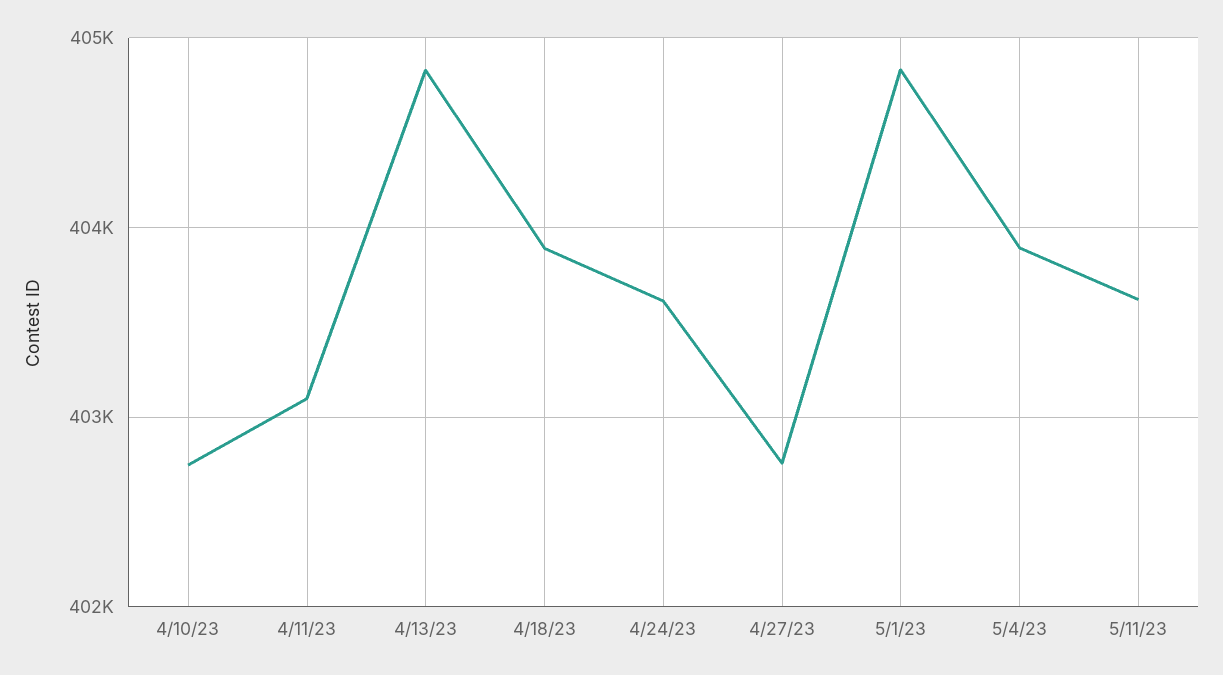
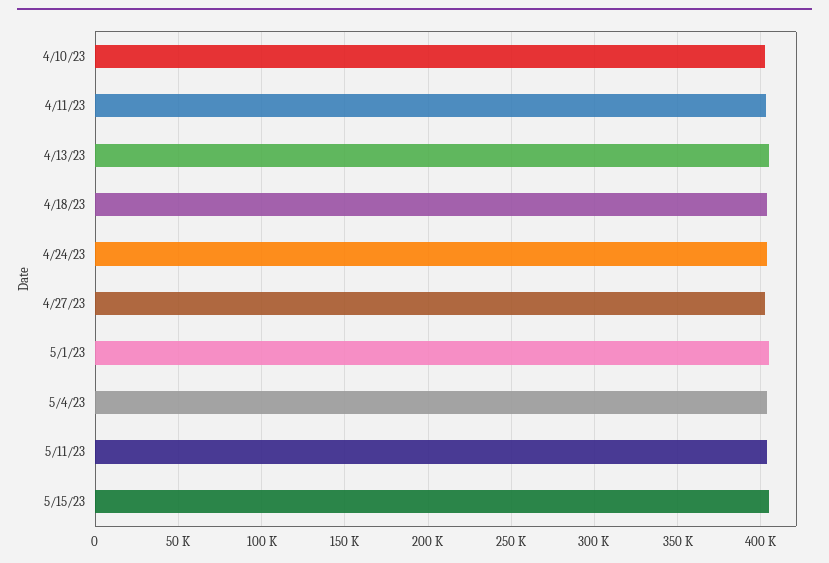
5/15/23: none -> 405000

